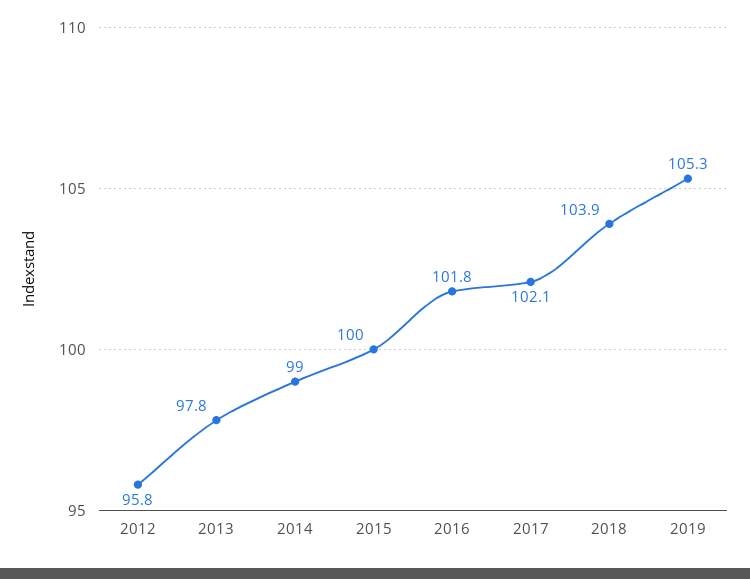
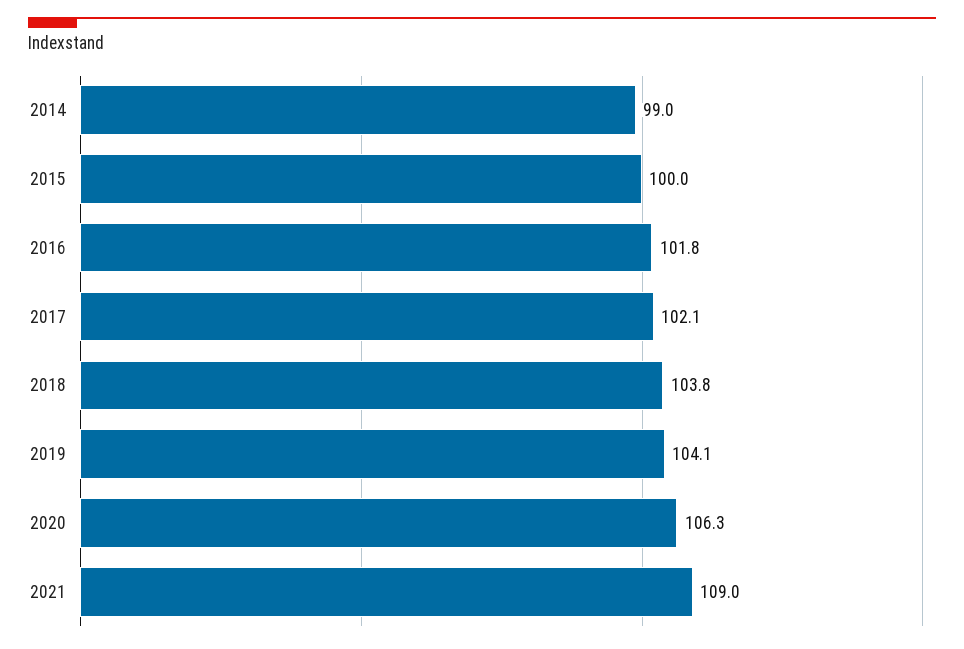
2012: 95.8 -> none
2013: 97.8 -> none
2018: 103.9 -> 103.8
2019: 105.3 -> 104.1
2020: none -> 106.3
2021: none -> 109

